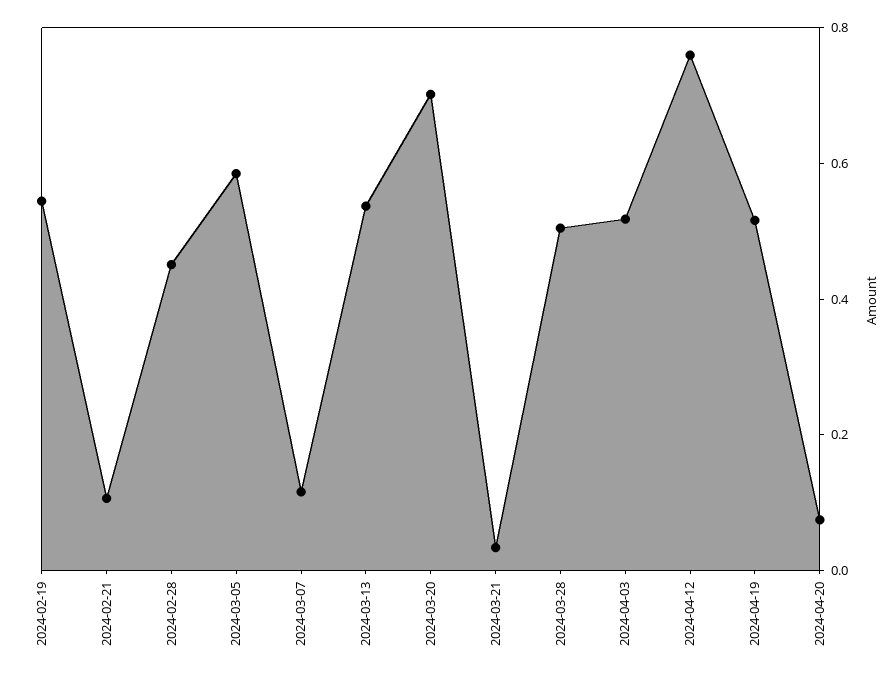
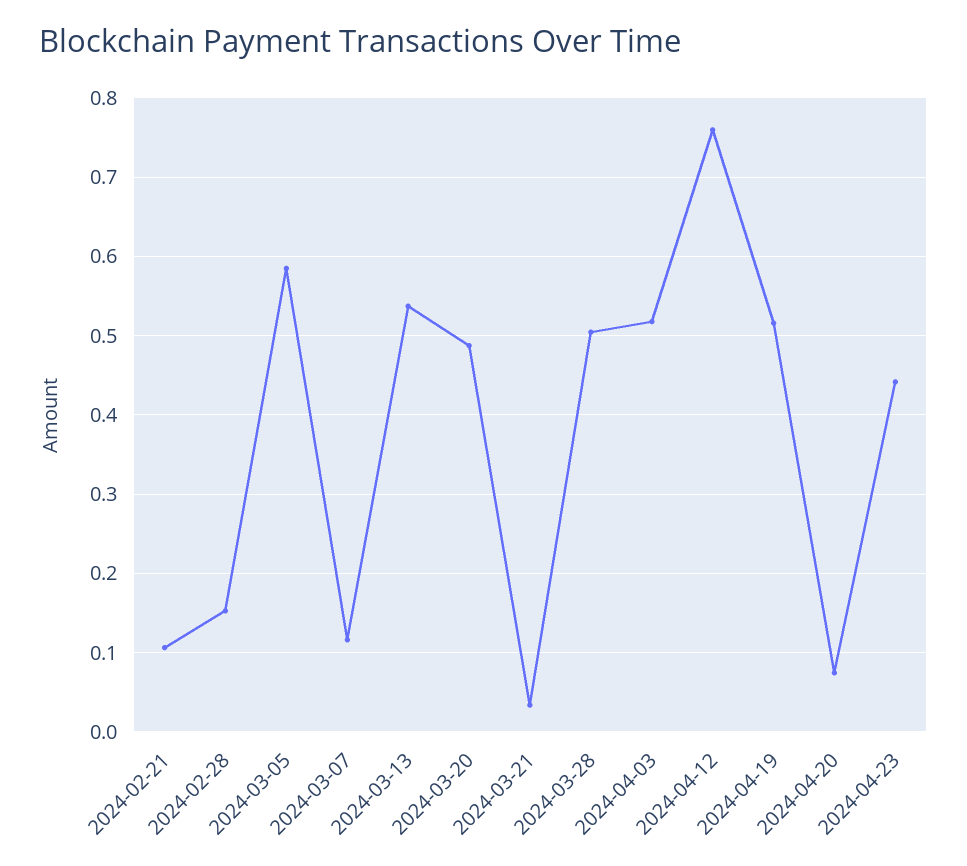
2024-02-19: 0.55 -> none
2024-02-28: 0.45 -> 0.15
2024-03-20: 0.7 -> 0.49
2024-04-23: none -> 0.44

